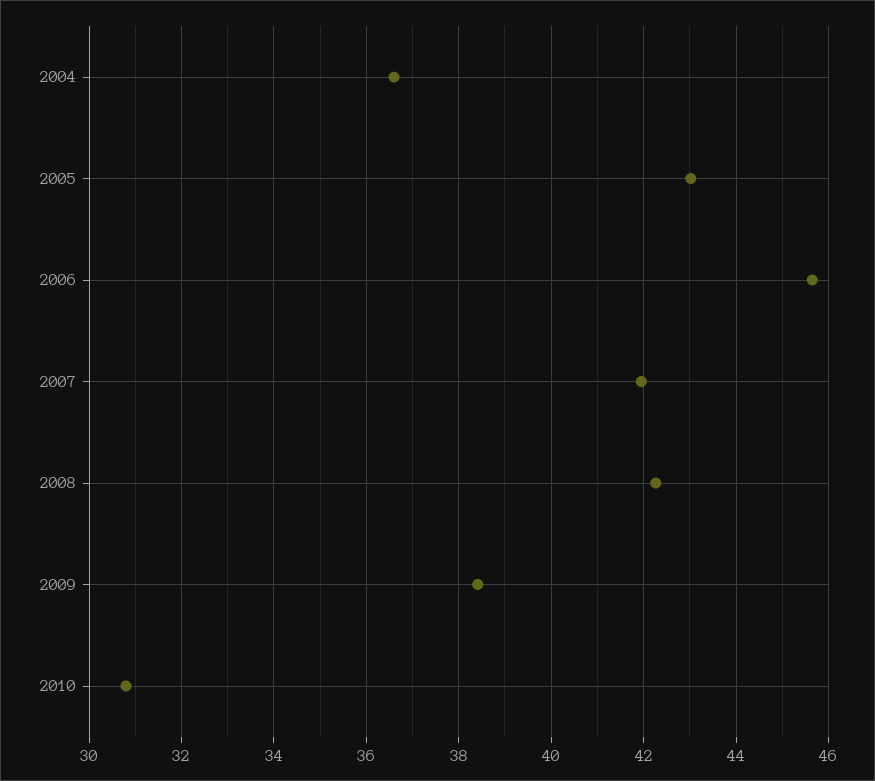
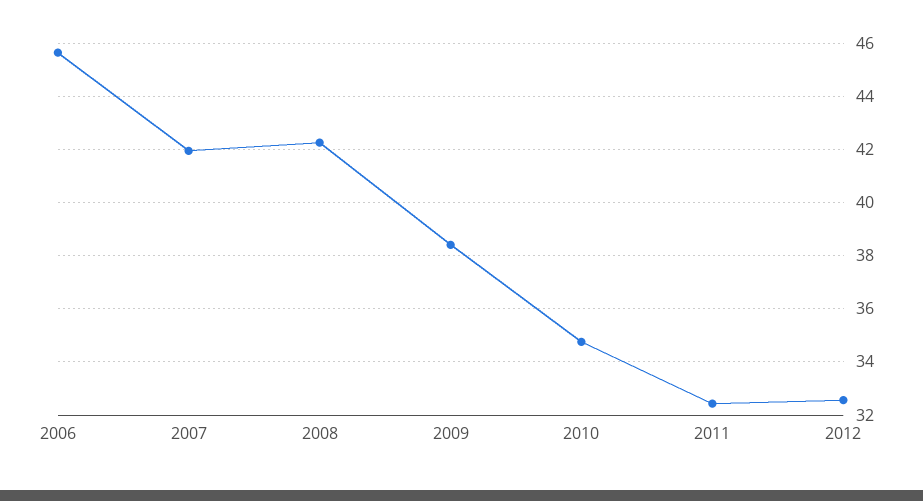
2004: 36.6 -> none
2005: 43 -> none
2010: 30.8 -> 34.75
2011: none -> 32.5
2012: none -> 32.5

